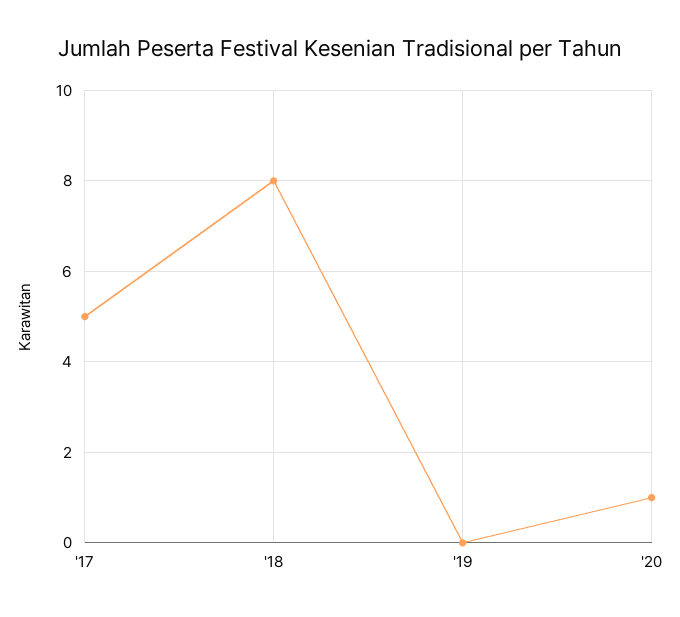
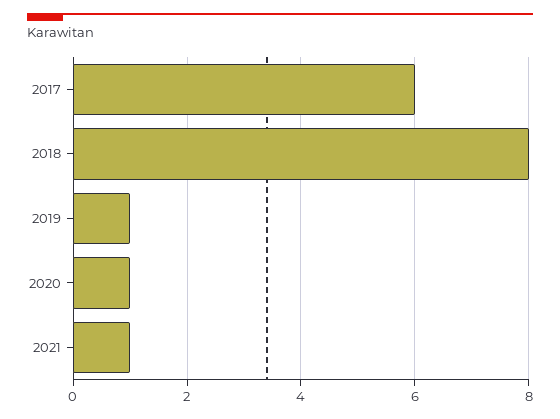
'17: 5 -> 6
'19: 0 -> 1
2021: none -> 1

